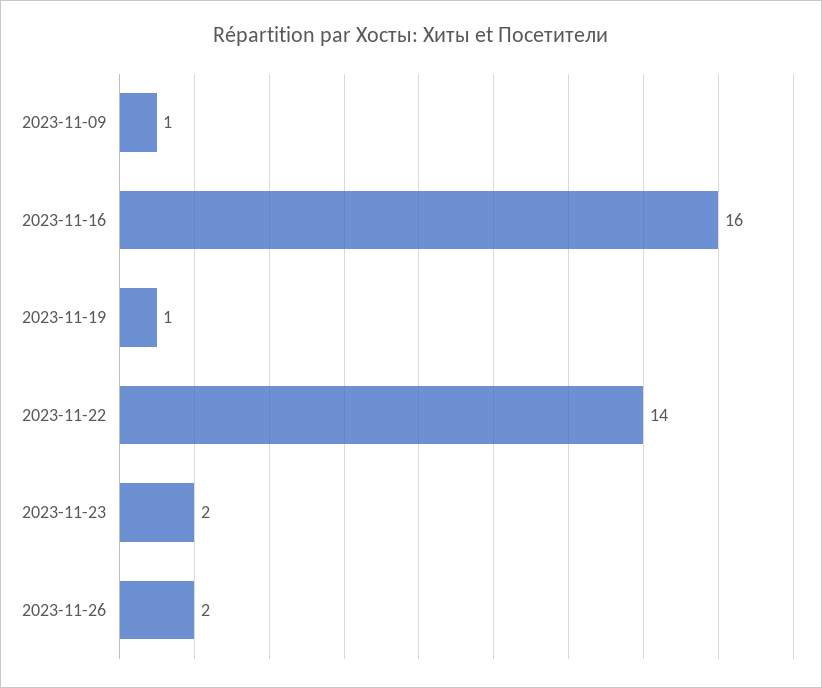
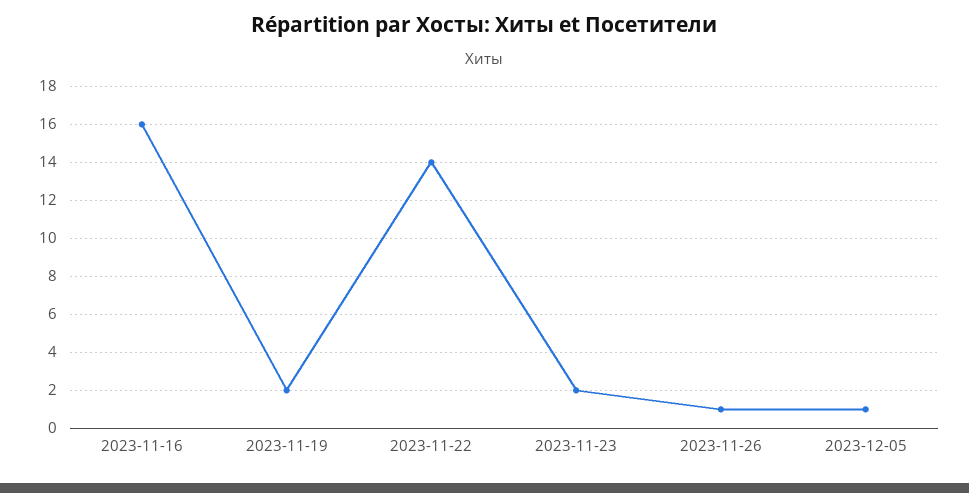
2023-11-09: 1 -> none
2023-11-19: 1 -> 2
2023-11-26: 2 -> 1
2023-12-05: none -> 1

